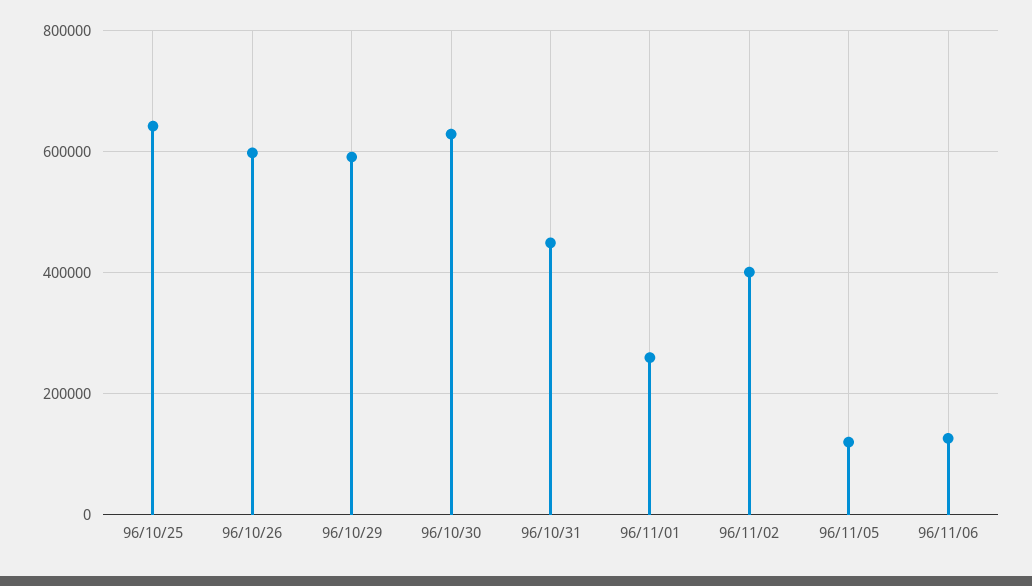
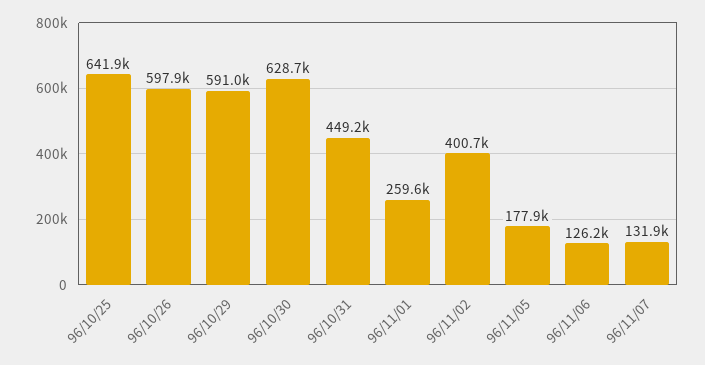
96/11/05: 120000 -> 177900
96/11/07: none -> 131900

